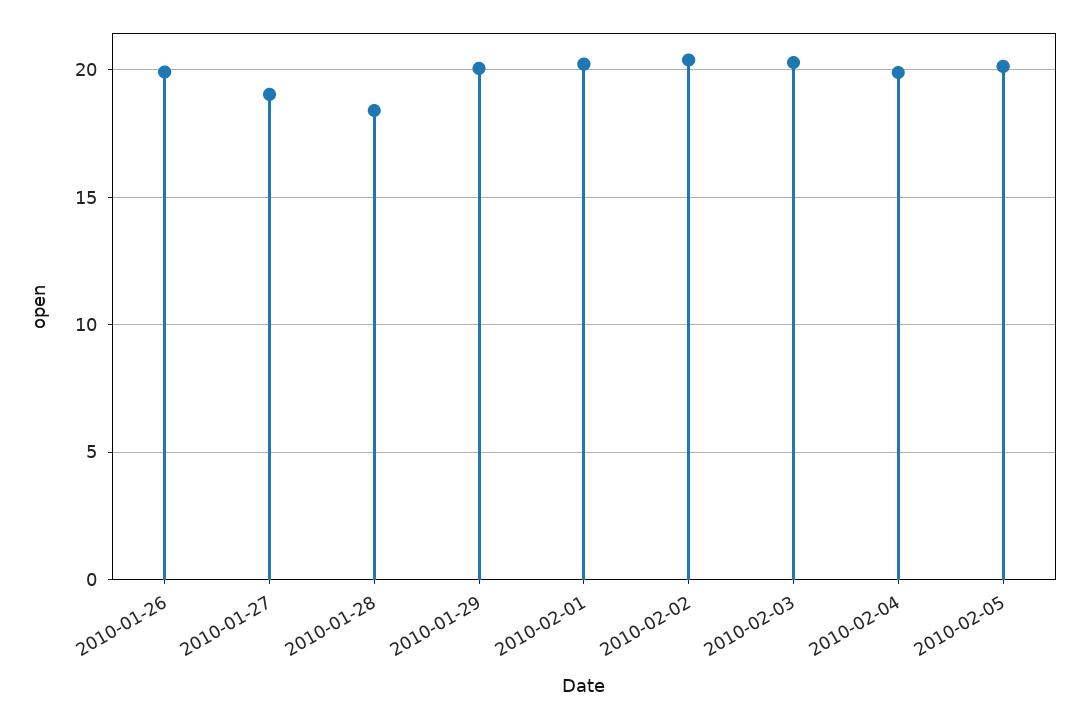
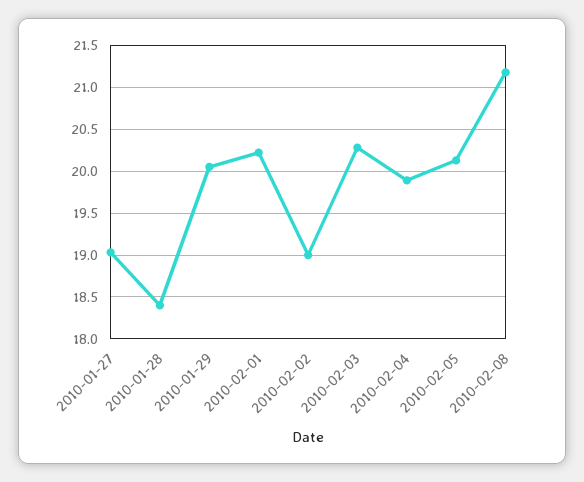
2010-01-26: 20 -> none
2010-02-02: 20.5 -> 19
2010-02-08: none -> 21.2

